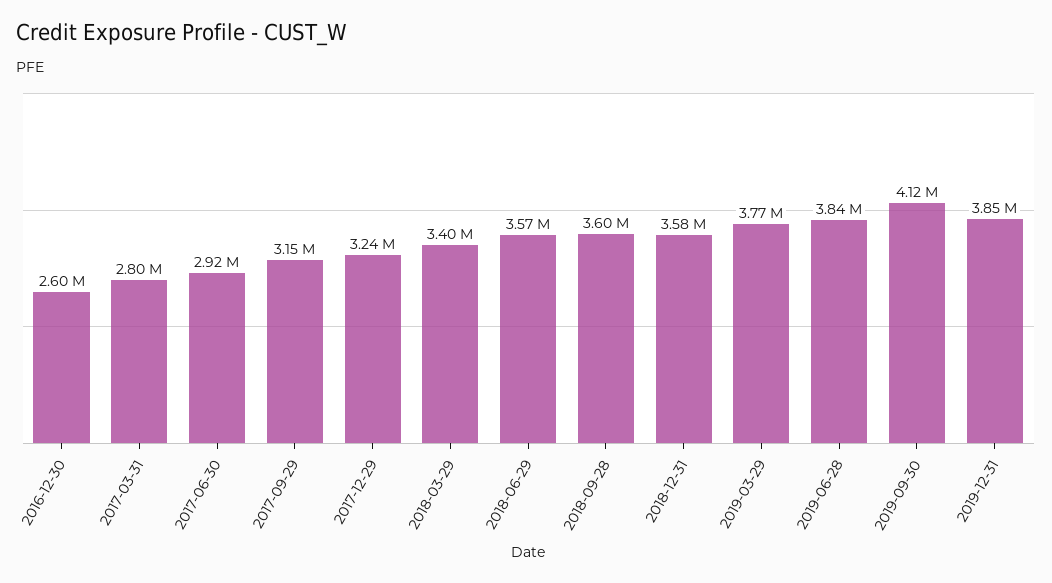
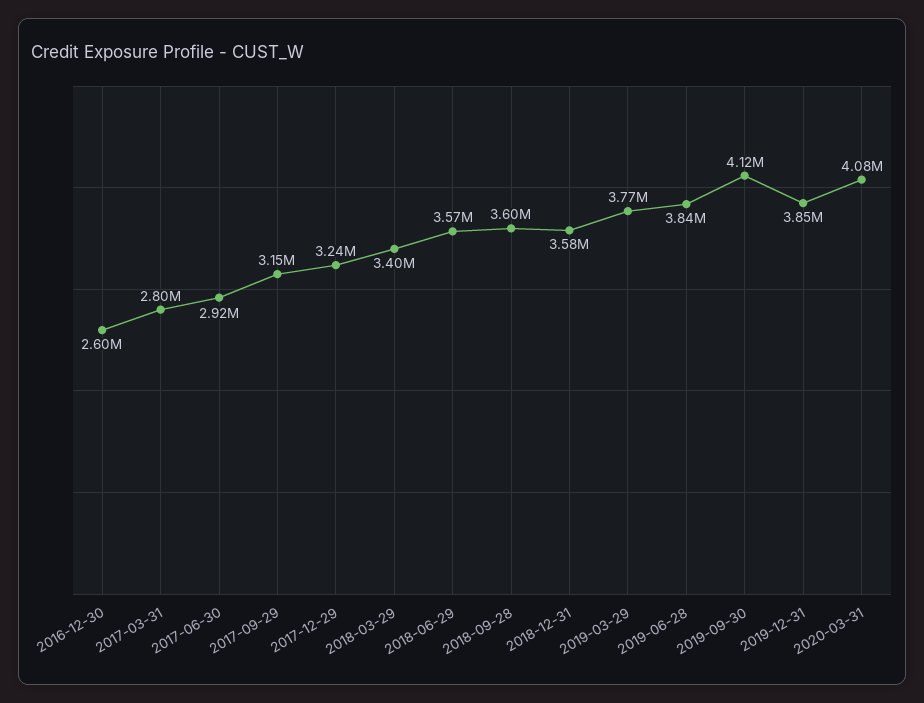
2020-03-31: none -> 4080000

